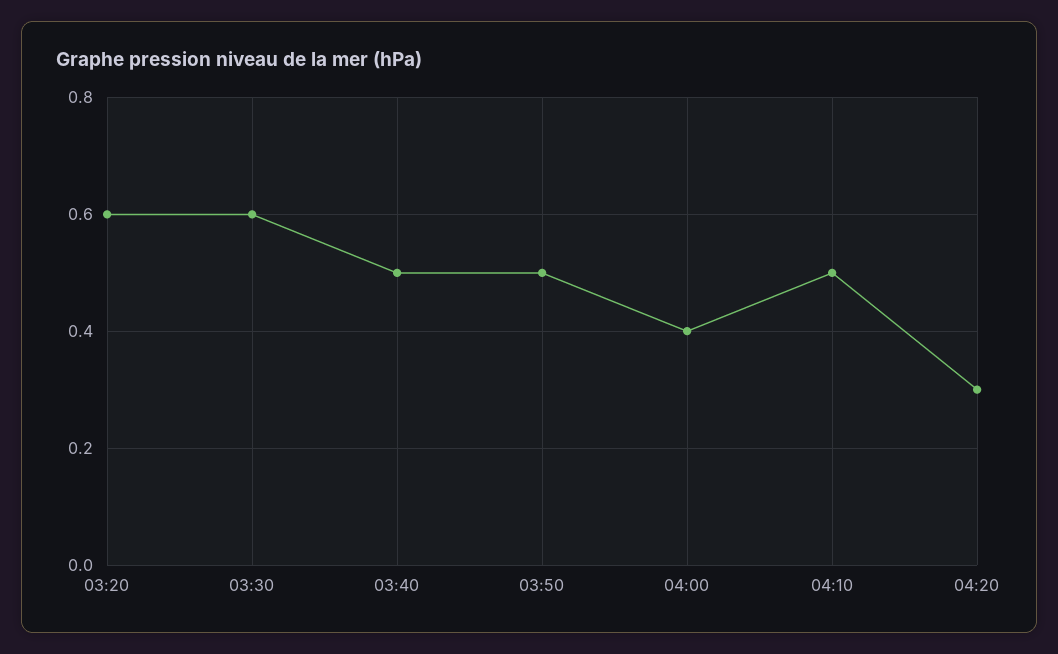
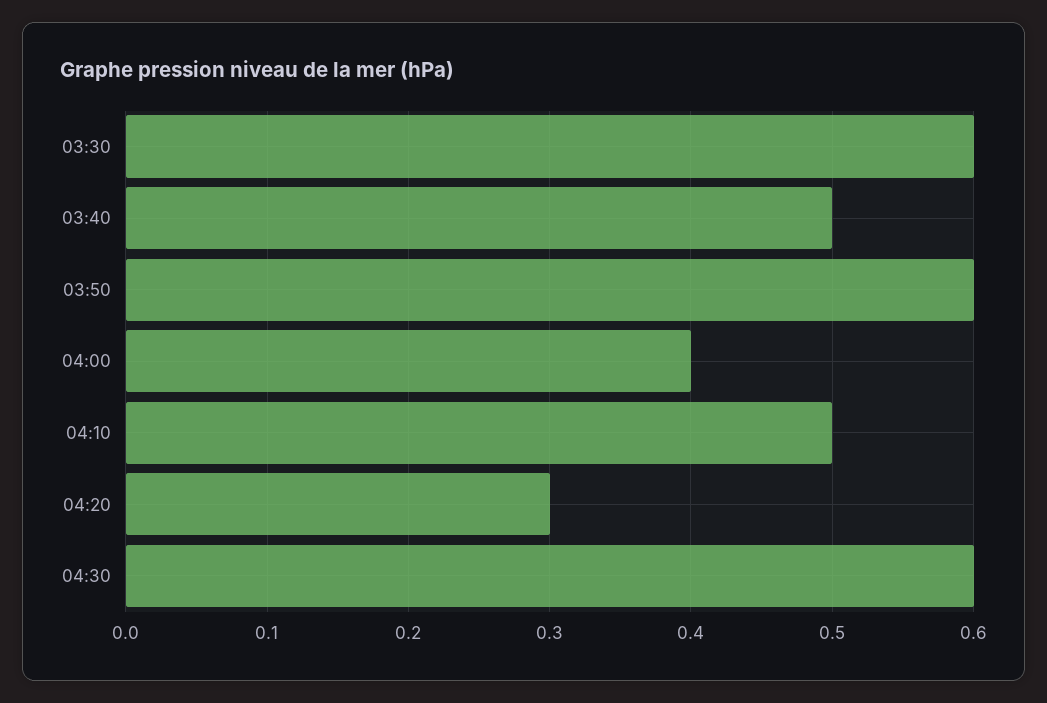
03:20: 0.6 -> none
03:50: 0.5 -> 0.6
04:30: none -> 0.6

